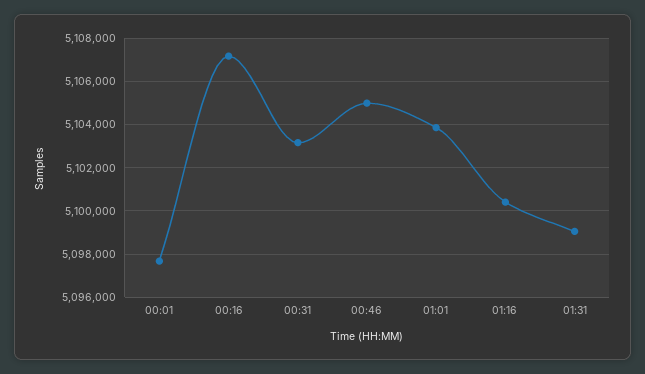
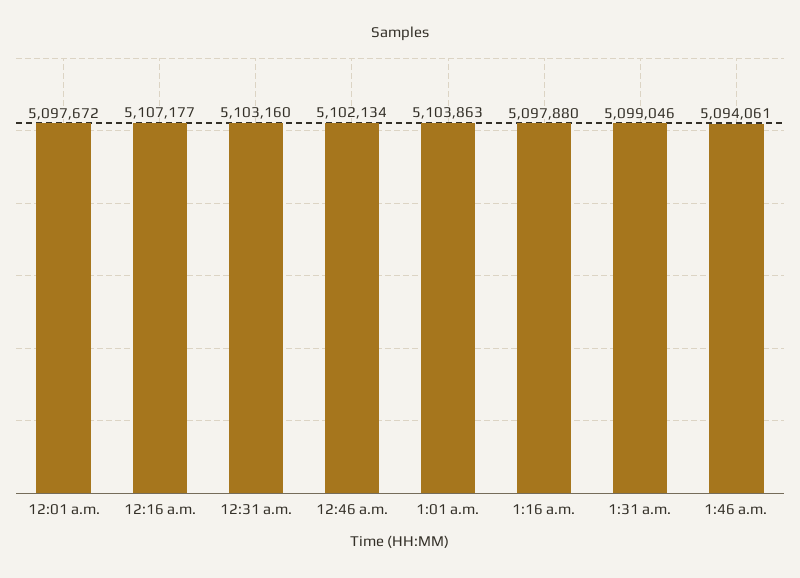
00:46: 5105000 -> 5102134
01:16: 5100500 -> 5097880
1:46 a.m.: none -> 5094061

